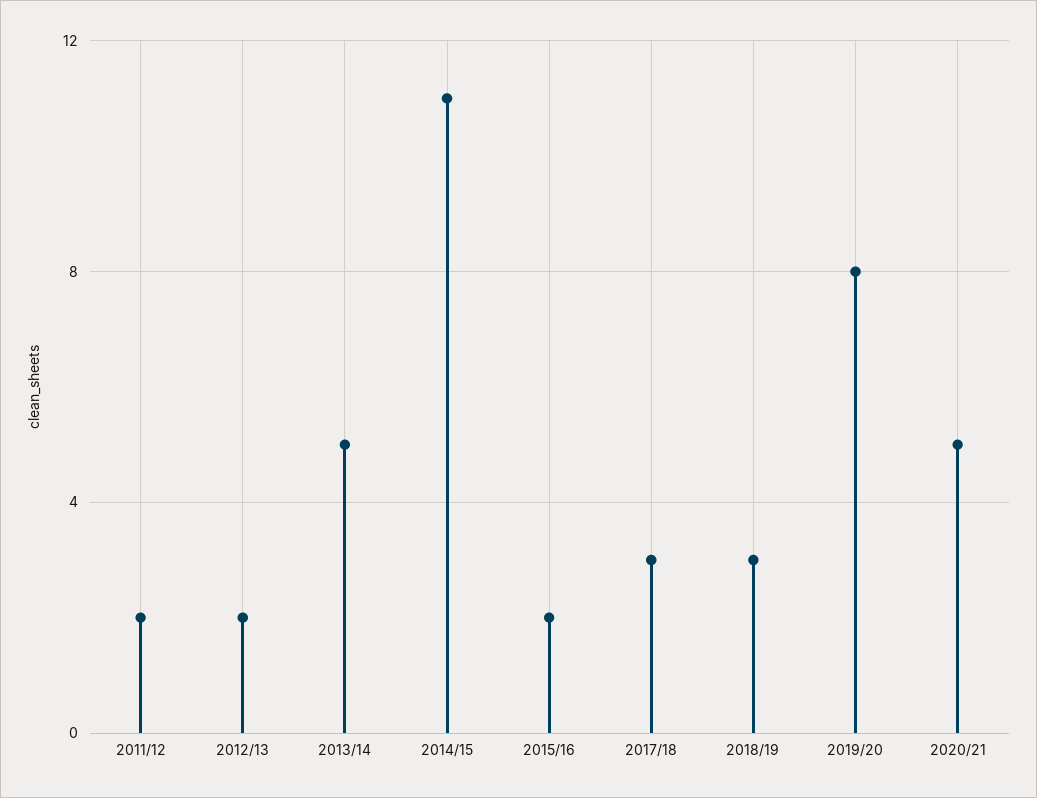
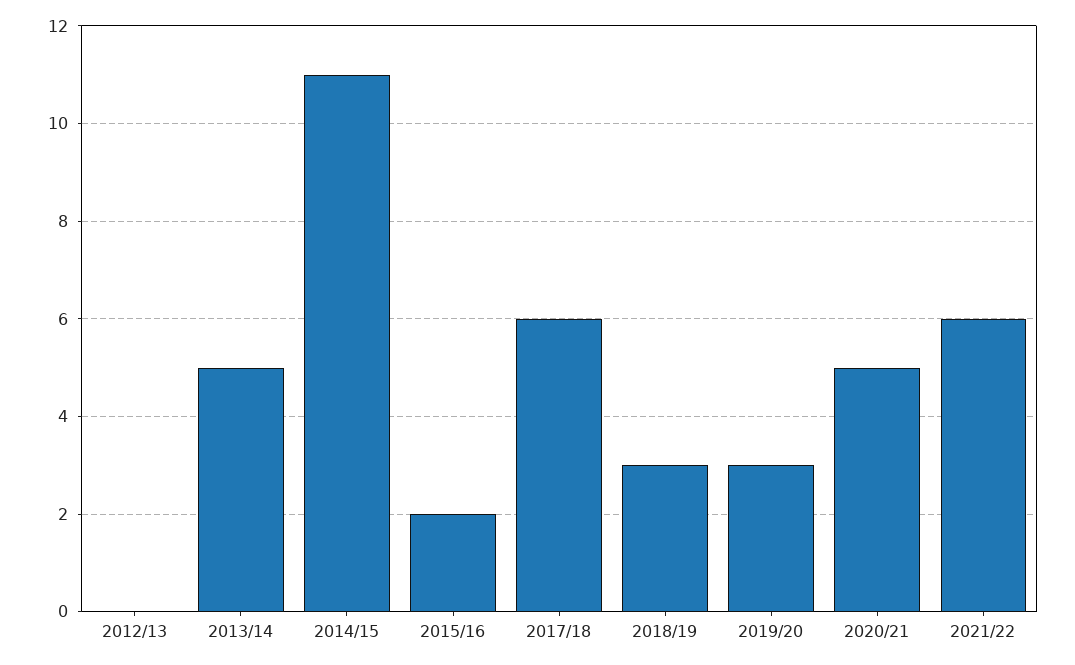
2011/12: 2 -> none
2012/13: 2 -> 0
2017/18: 3 -> 6
2019/20: 8 -> 3
2021/22: none -> 6

